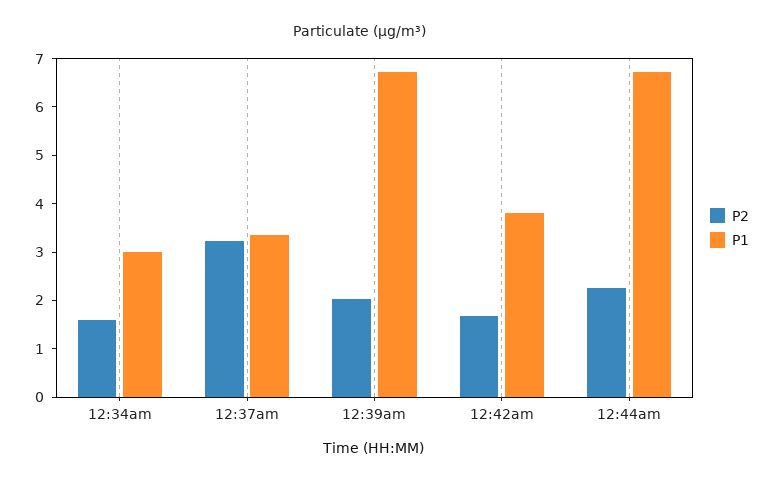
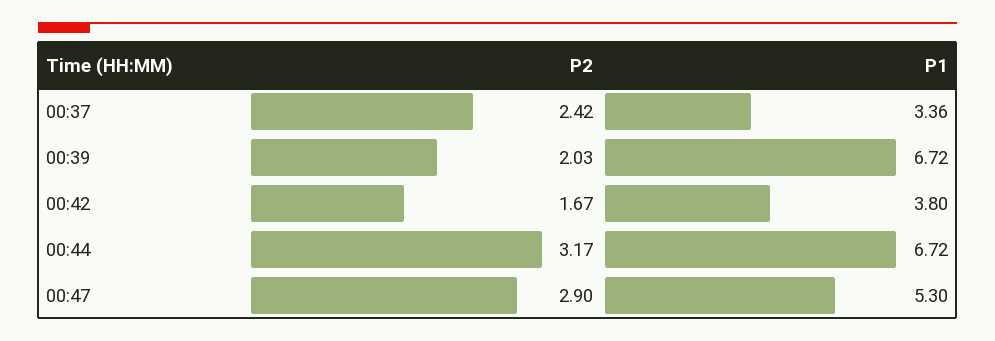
P2, 12:34am: 1.6 -> none
P1, 12:34am: 3 -> none
P2, 12:37am: 3.2 -> 2.42
P2, 12:44am: 2.2 -> 3.17
P2, 00:47: none -> 2.9
P1, 00:47: none -> 5.3

